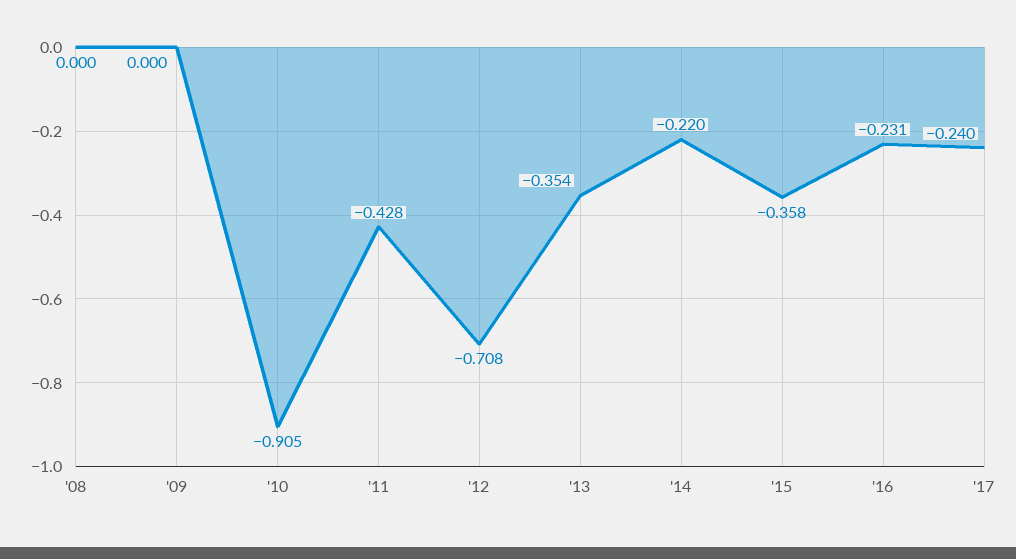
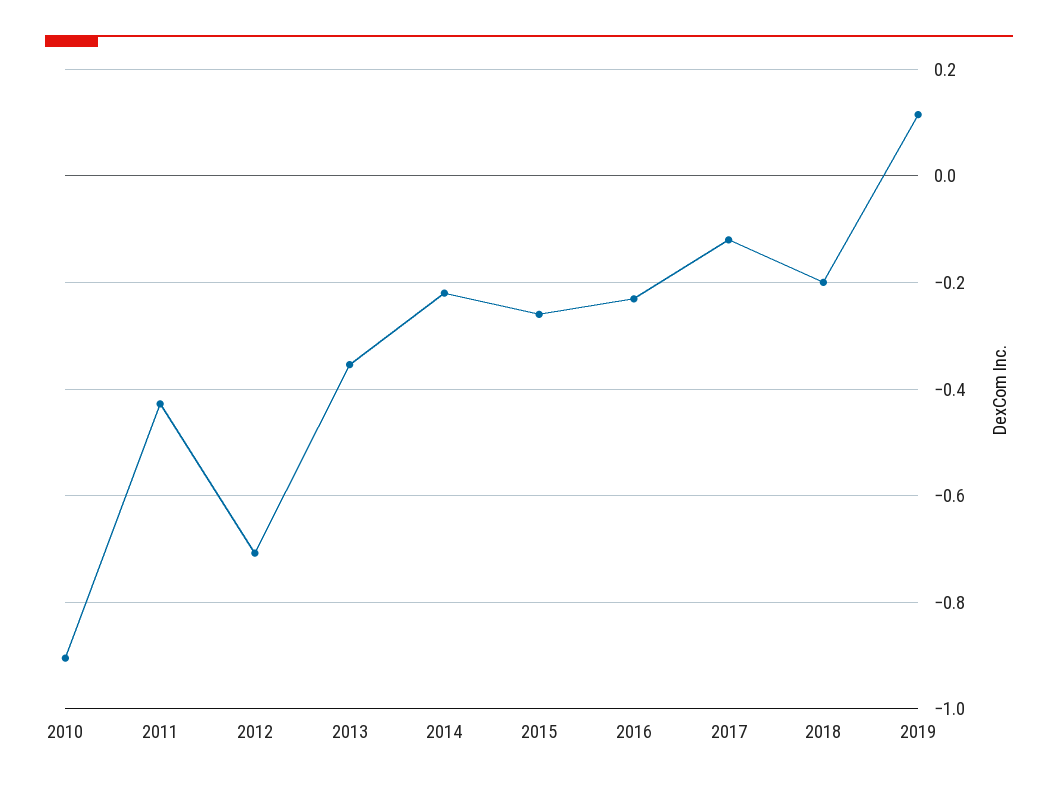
'08: 0 -> none
'09: 0 -> none
'15: -0.358 -> -0.26
'17: -0.24 -> -0.12
2018: none -> -0.2
2019: none -> 0.12

